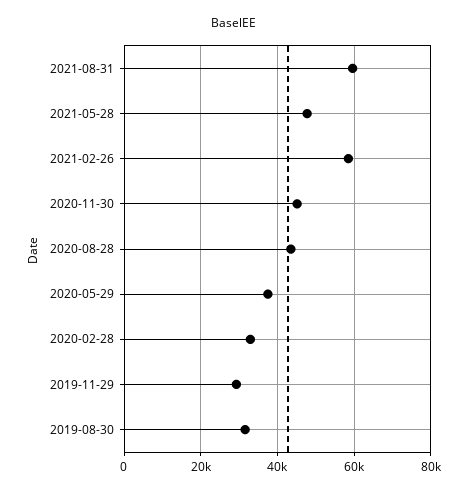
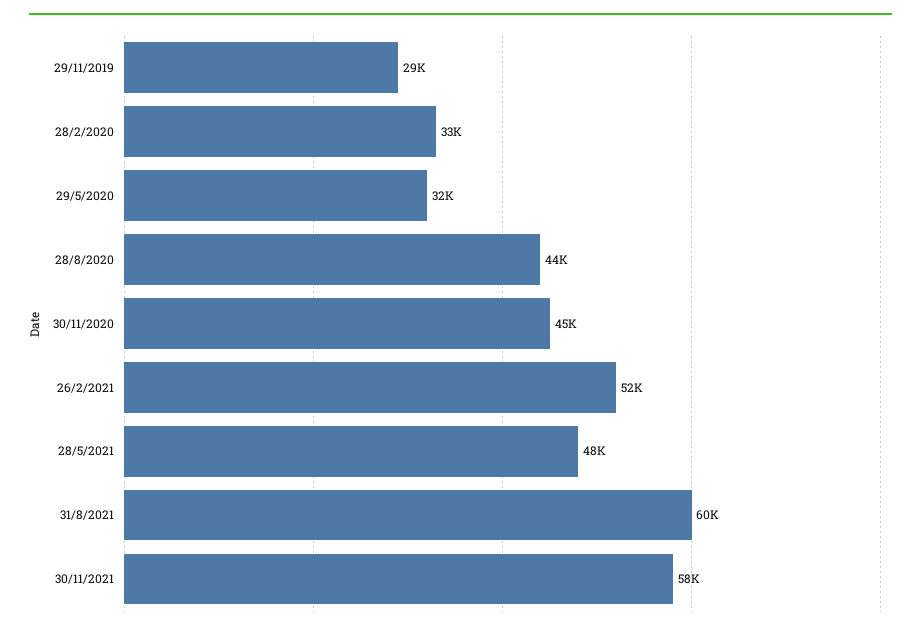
2021-02-26: 58000 -> 52000
2020-05-29: 38000 -> 32000
2019-08-30: 32000 -> none
30/11/2021: none -> 58000

